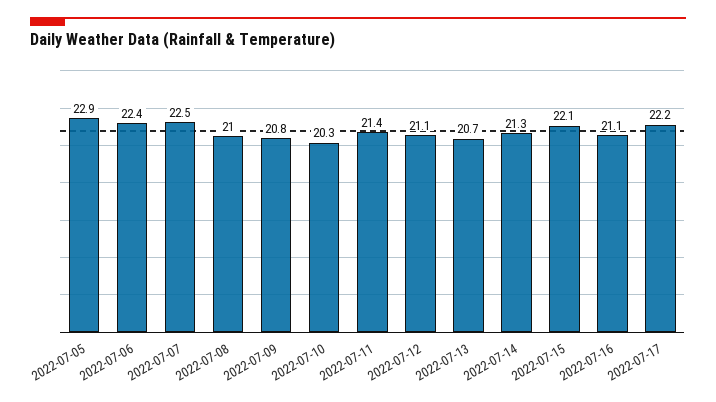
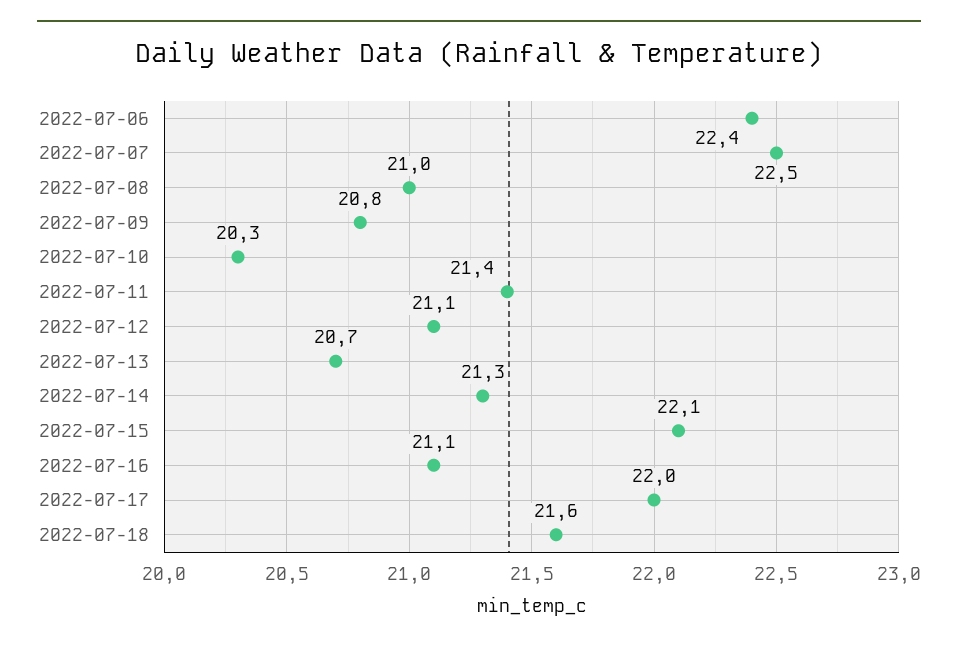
2022-07-05: 22.9 -> none
2022-07-17: 22.2 -> 22
2022-07-18: none -> 21.6

